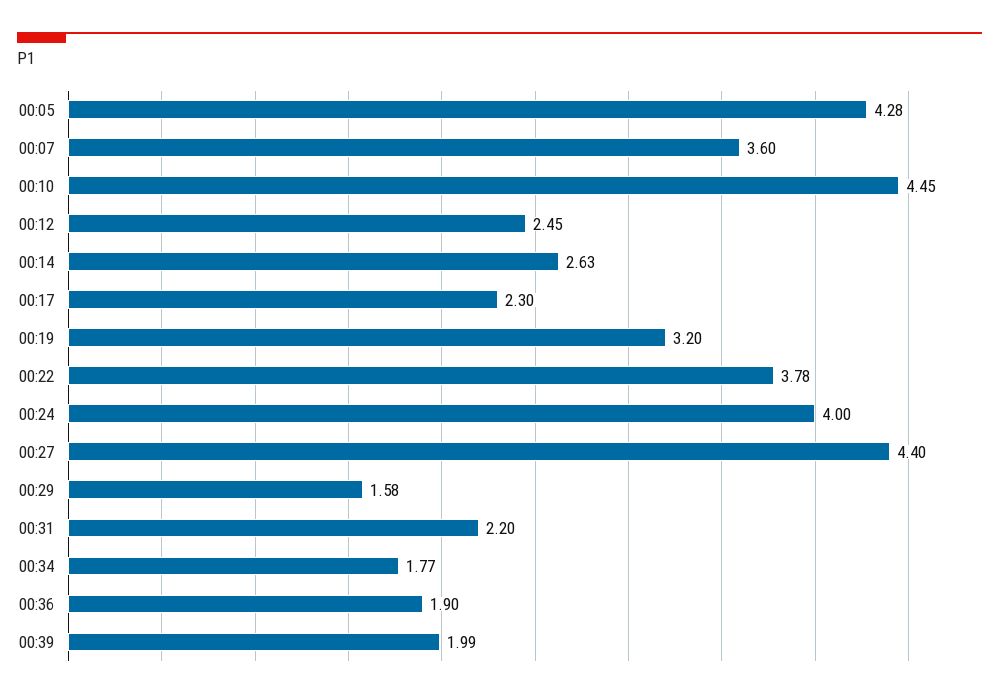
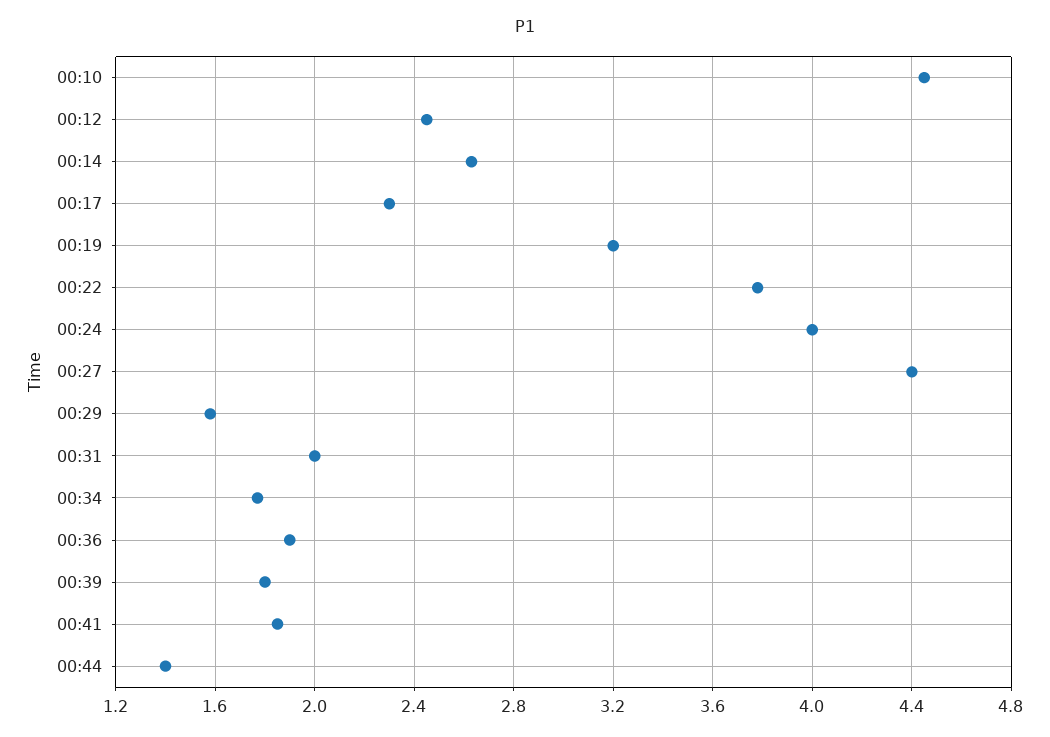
00:05: 4.28 -> none
00:07: 3.6 -> none
00:31: 2.2 -> 2
00:39: 1.99 -> 1.8
00:41: none -> 1.85
00:44: none -> 1.4

